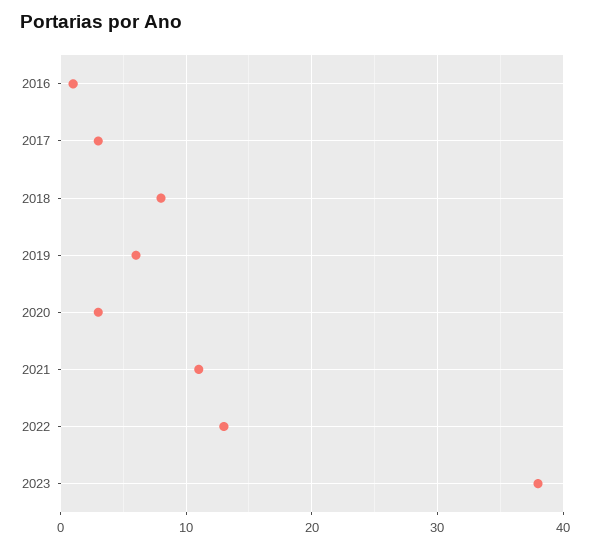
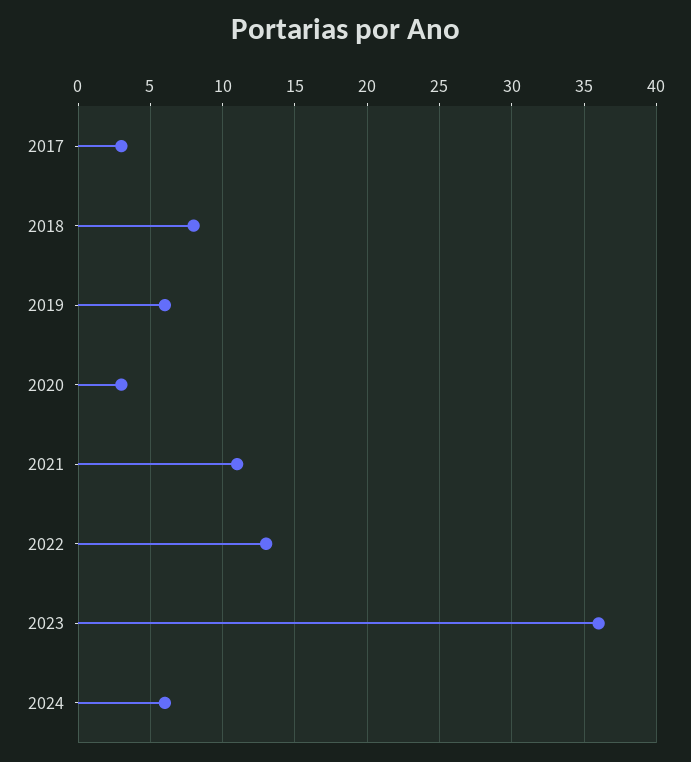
2016: 1 -> none
2023: 38 -> 36
2024: none -> 6

